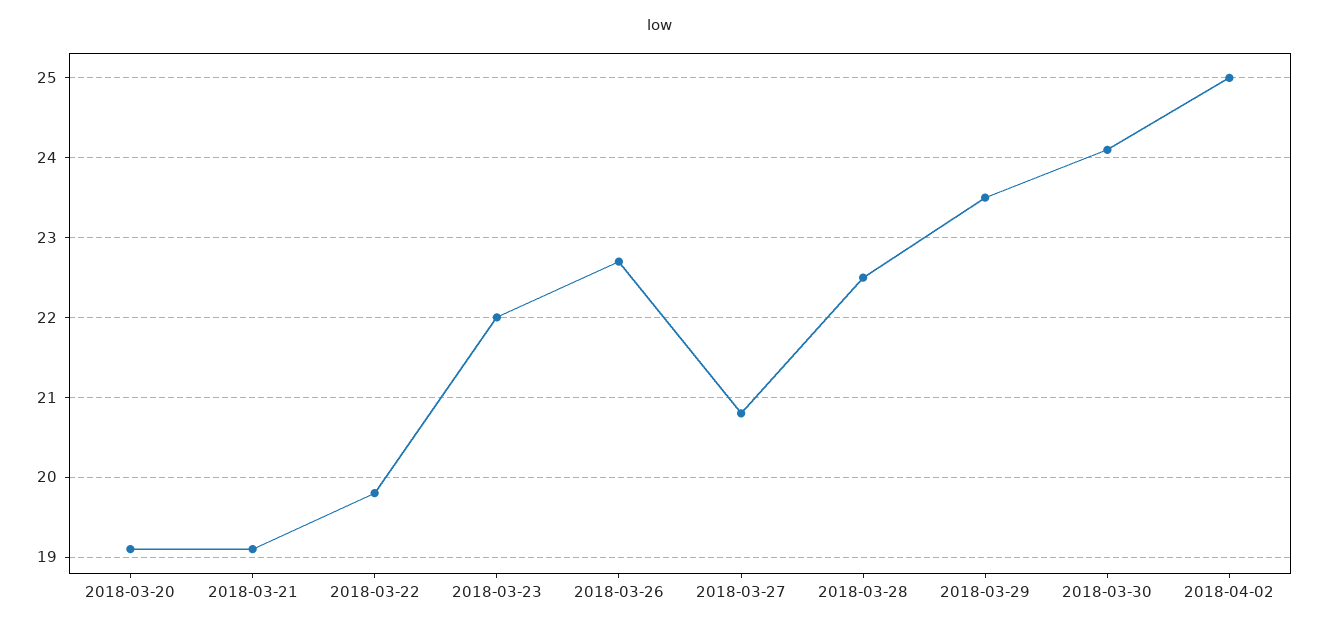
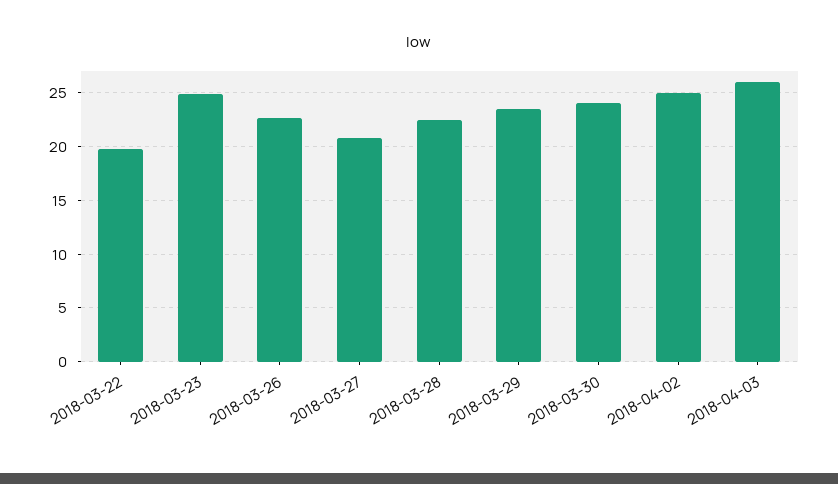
2018-03-20: 19.1 -> none
2018-03-21: 19.1 -> none
2018-03-23: 22 -> 25
2018-04-03: none -> 26

